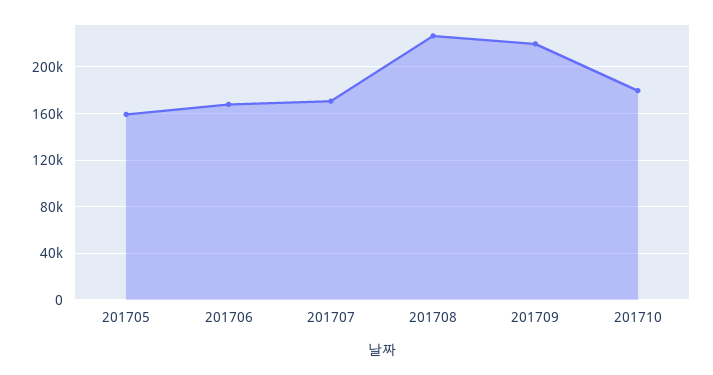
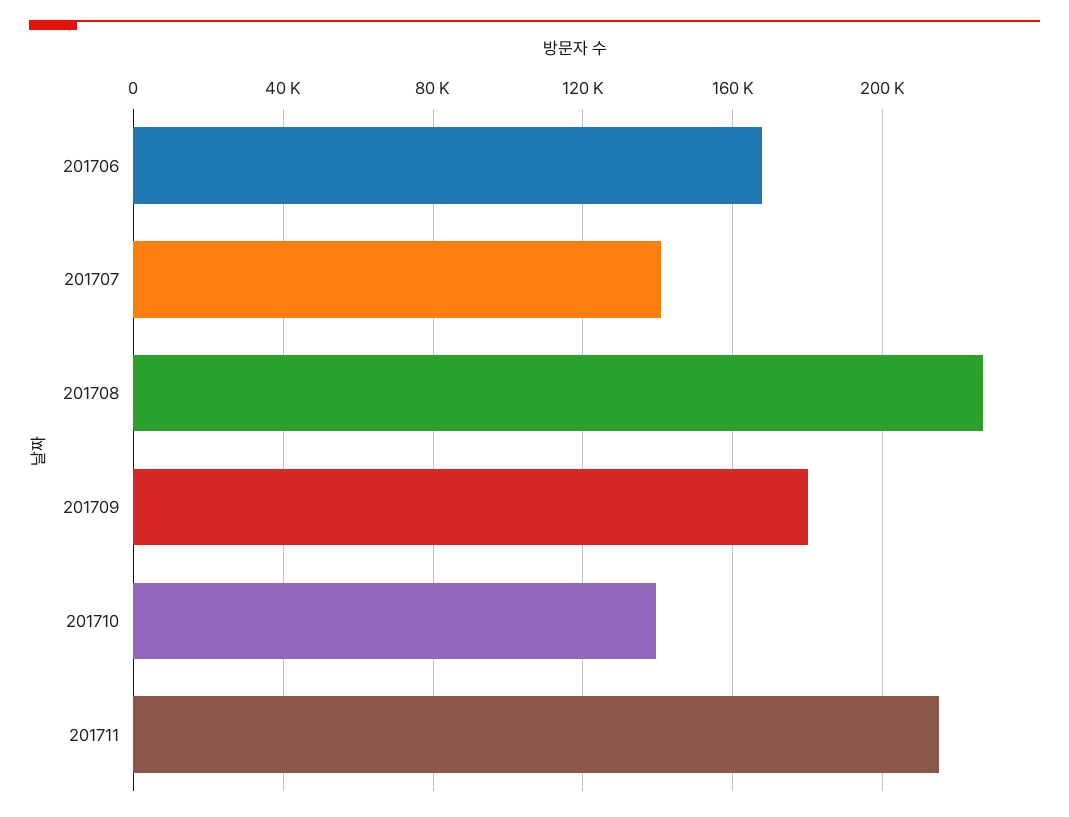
201705: 160000 -> none
201707: 170000 -> 140000
201709: 220000 -> 180000
201710: 180000 -> 140000
201711: none -> 215000

